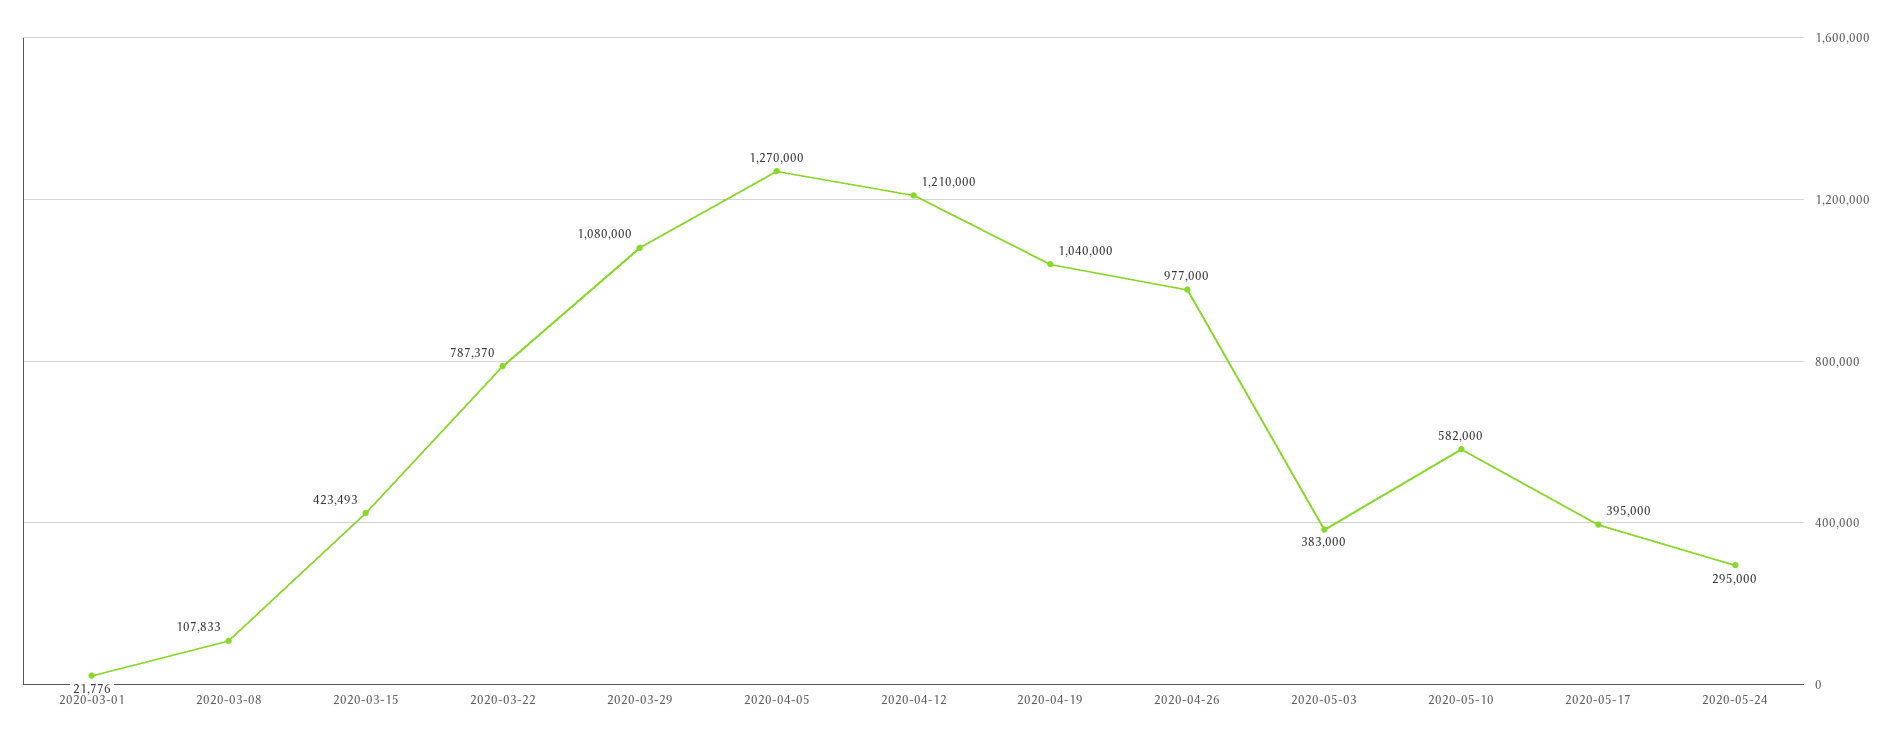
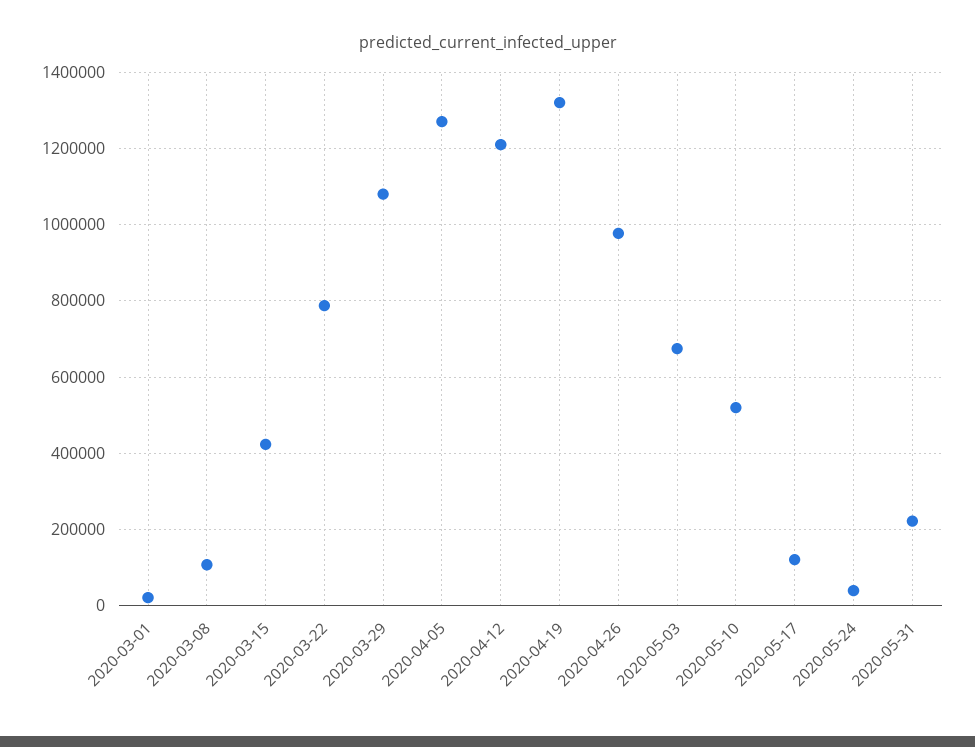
2020-04-19: 1040000 -> 1320000
2020-05-03: 383000 -> 680000
2020-05-10: 582000 -> 520000
2020-05-17: 395000 -> 120000
2020-05-24: 295000 -> 40000
2020-05-31: none -> 220000

